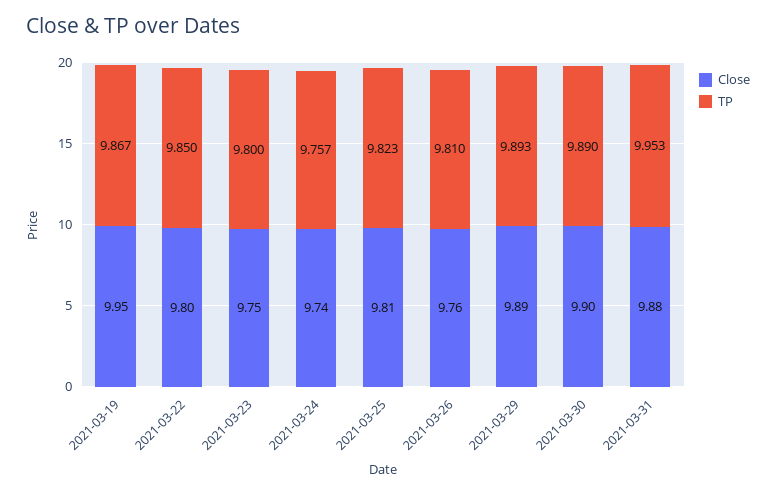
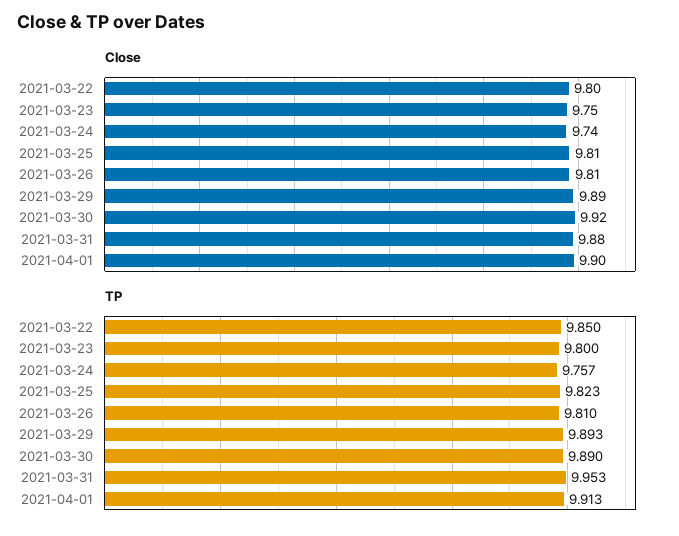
Close, 2021-03-19: 9.95 -> none
TP, 2021-03-19: 9.867 -> none
Close, 2021-03-26: 9.76 -> 9.81
Close, 2021-03-30: 9.9 -> 9.92
Close, 2021-04-01: none -> 9.9
TP, 2021-04-01: none -> 9.913

